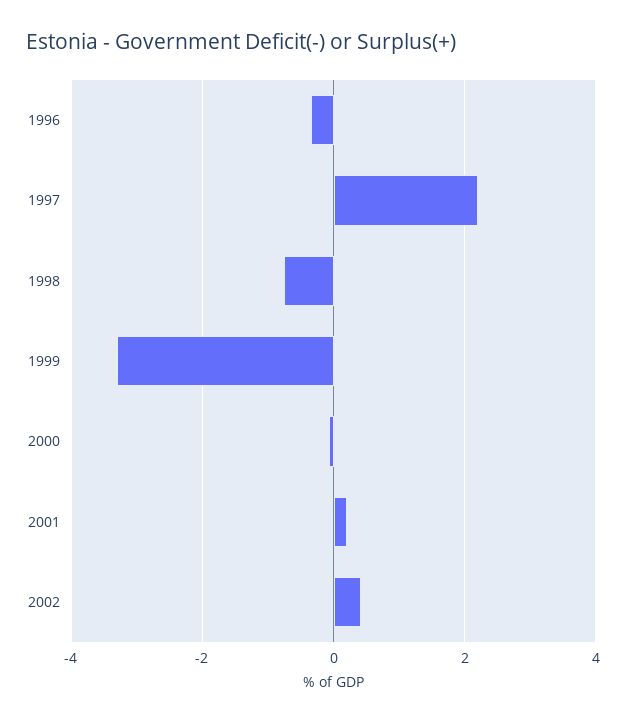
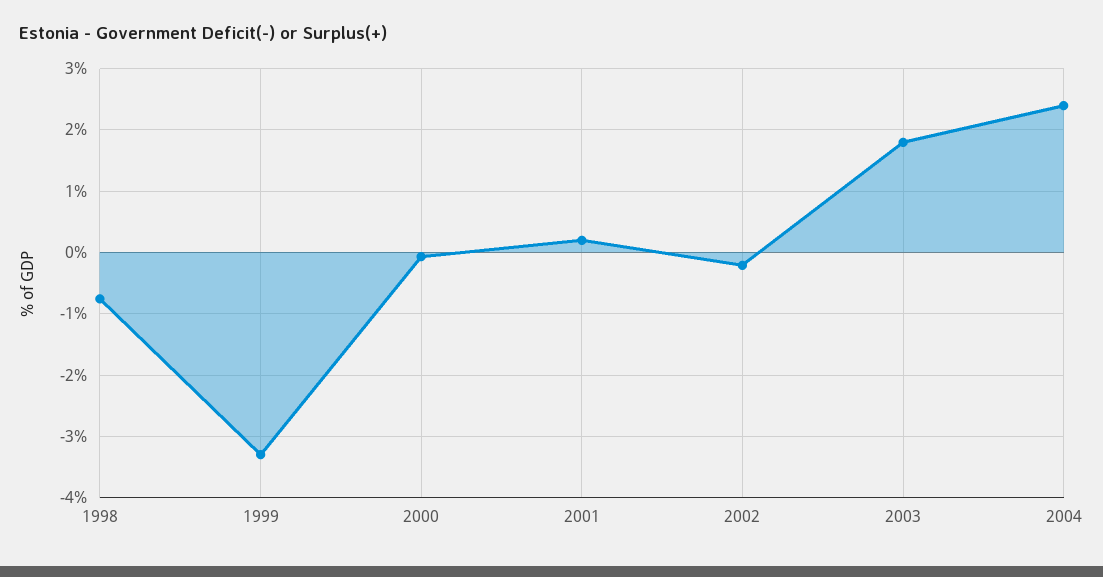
1996: -0.4 -> none
1997: 2.2 -> none
2002: 0.4 -> -0.2
2003: none -> 1.8
2004: none -> 2.4

